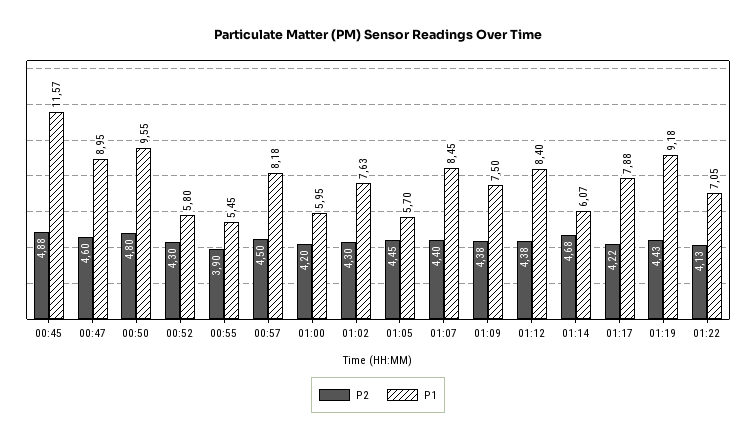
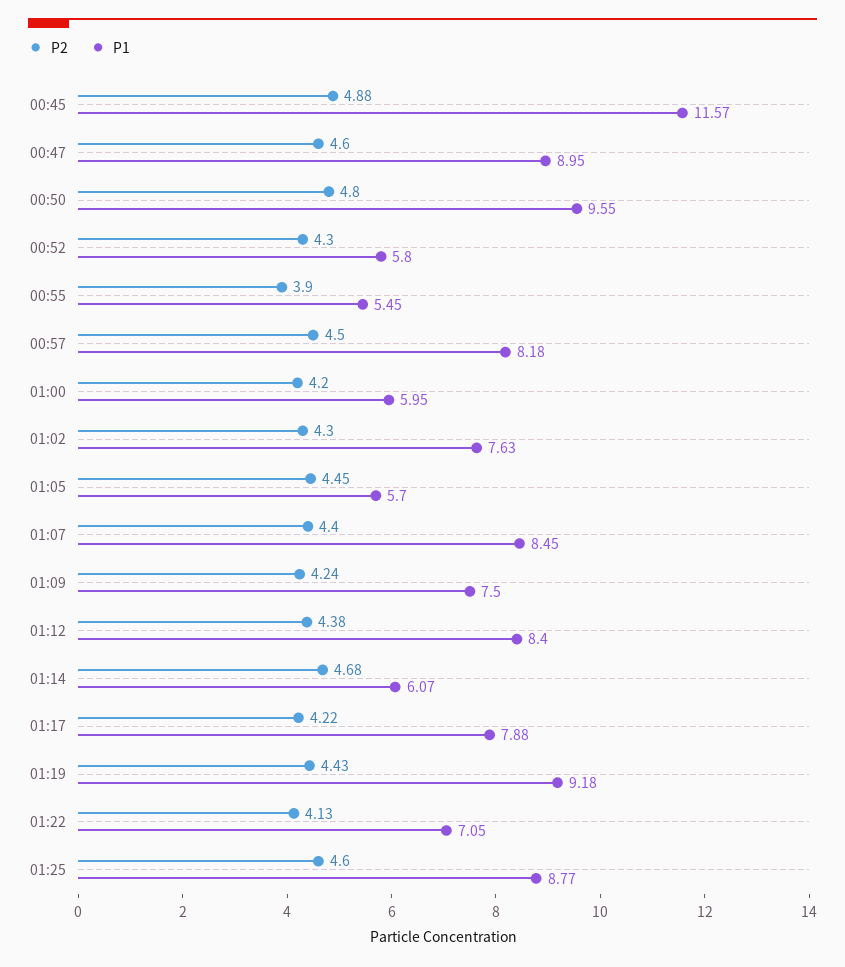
P2, 01:09: 4.38 -> 4.24
P2, 01:25: none -> 4.6
P1, 01:25: none -> 8.77

